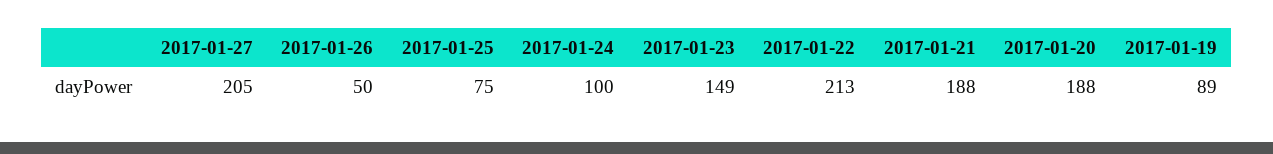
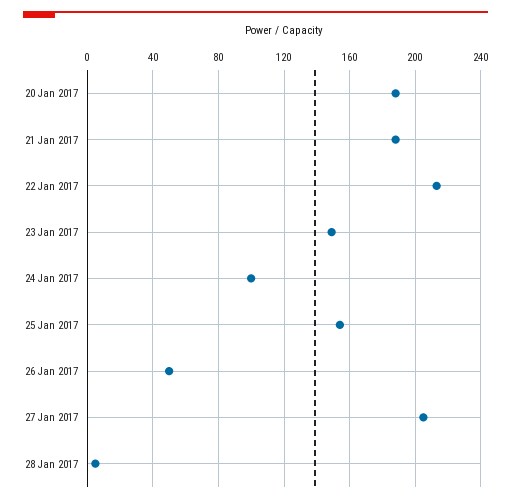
2017-01-25: 75 -> 155
2017-01-19: 89 -> none
28 Jan 2017: none -> 5

